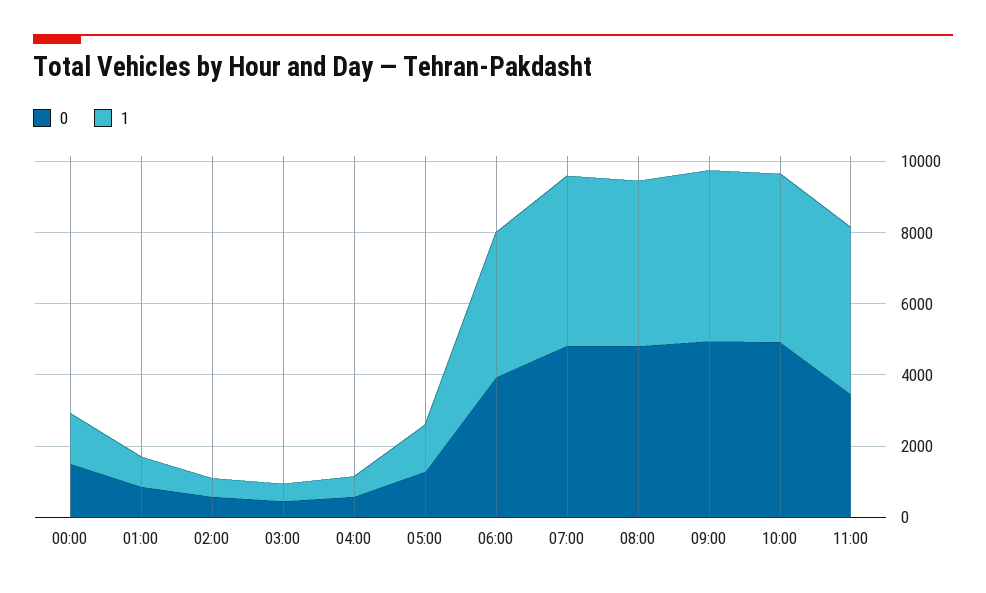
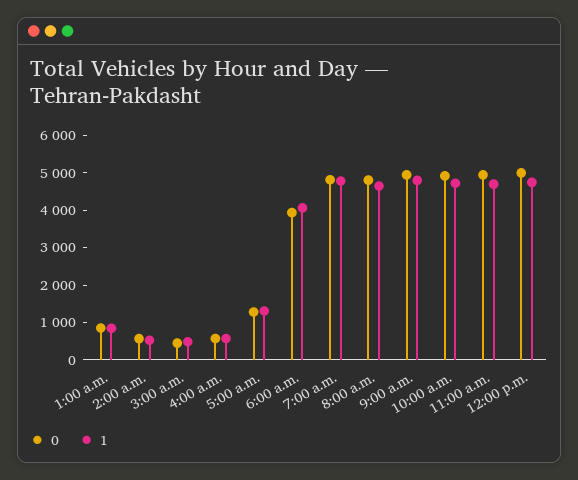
0, 00:00: 1500 -> none
1, 00:00: 1500 -> none
0, 11:00: 3500 -> 5000
0, 12:00 p.m.: none -> 5000
1, 12:00 p.m.: none -> 4750

